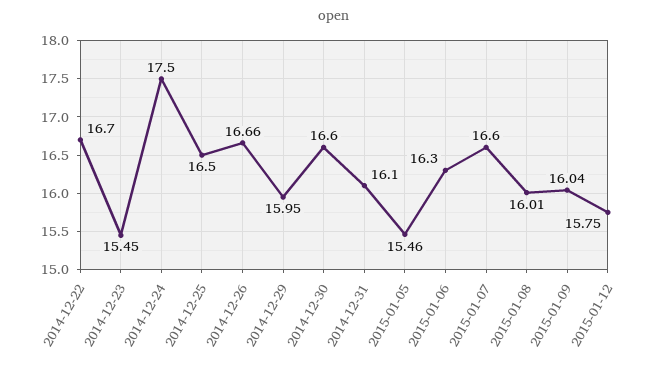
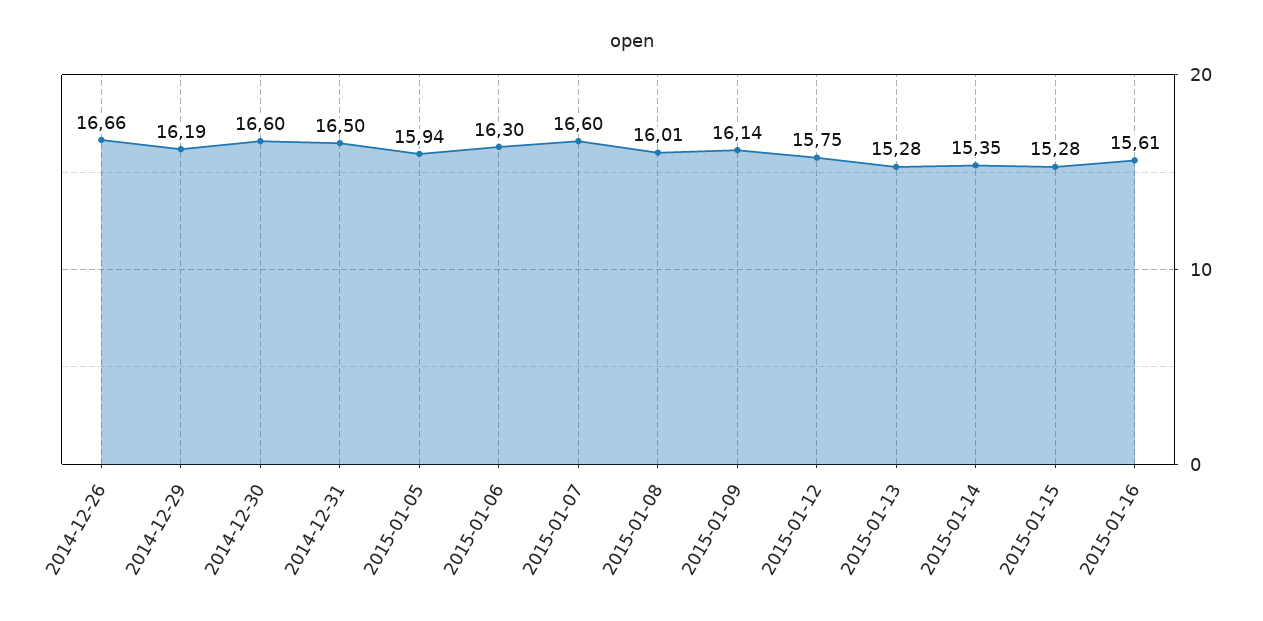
2014-12-22: 16.7 -> none
2014-12-23: 15.45 -> none
2014-12-24: 17.5 -> none
2014-12-25: 16.5 -> none
2014-12-29: 15.95 -> 16.19
2014-12-31: 16.1 -> 16.5
2015-01-05: 15.46 -> 15.94
2015-01-09: 16.04 -> 16.14
2015-01-13: none -> 15.28
2015-01-14: none -> 15.35
2015-01-15: none -> 15.28
2015-01-16: none -> 15.61

